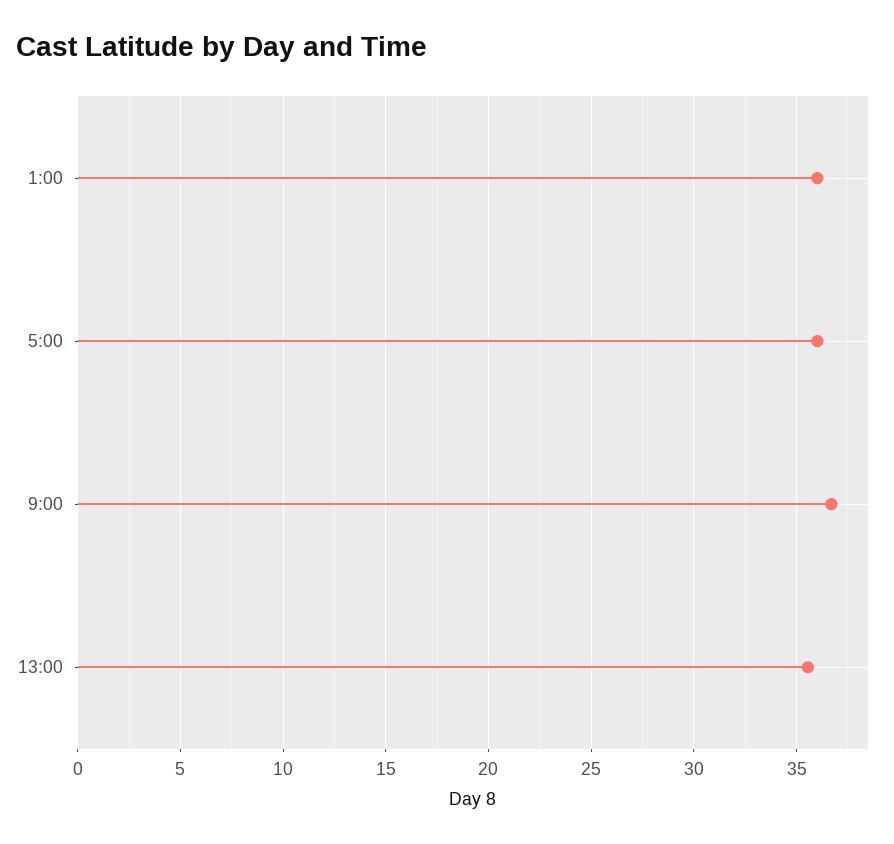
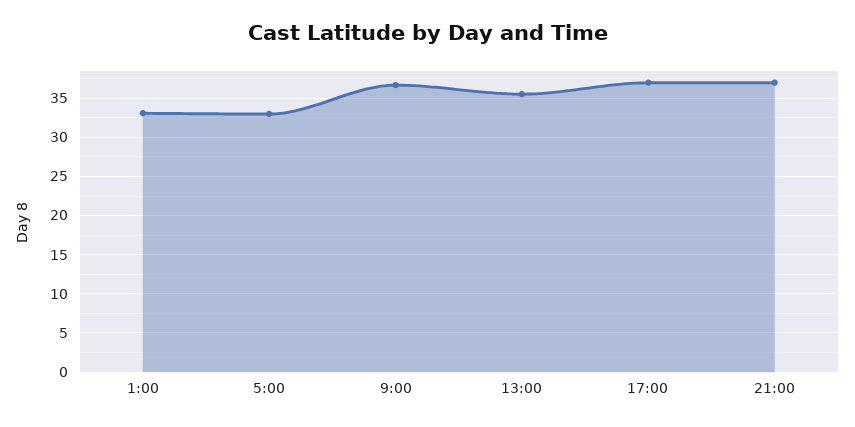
1:00: 36 -> 33
5:00: 36 -> 33
17:00: none -> 37
21:00: none -> 37

